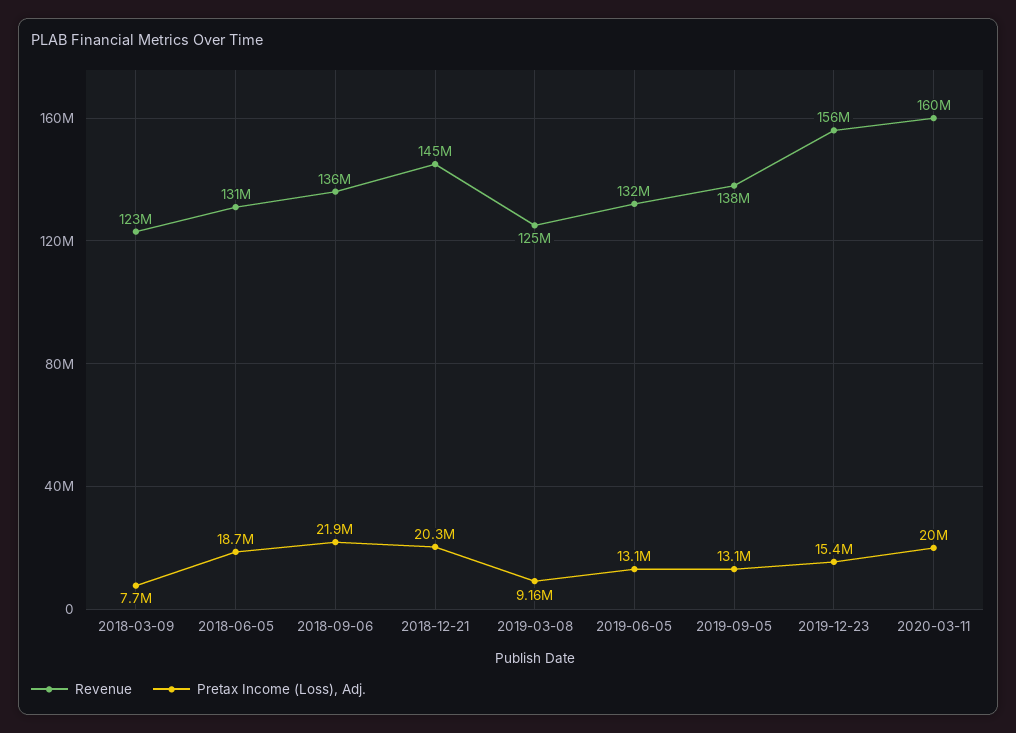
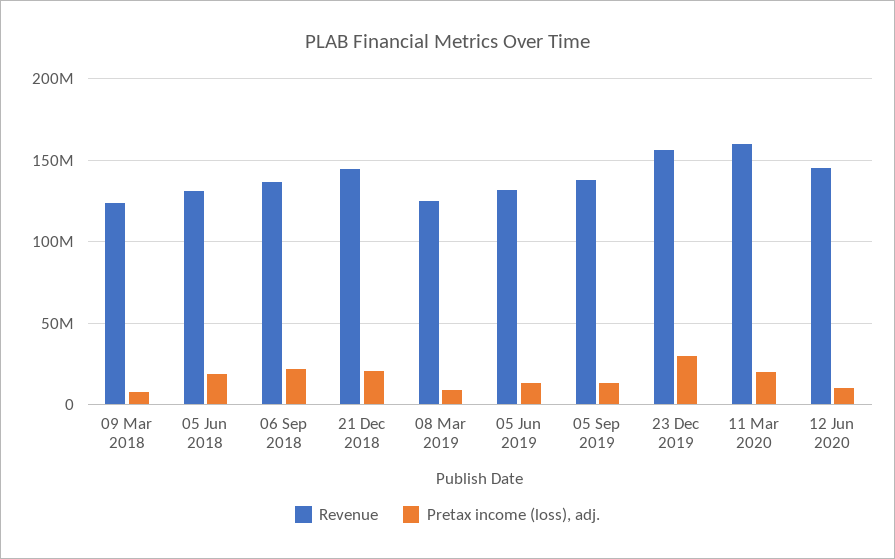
Pretax Income (Loss), Adj., 2019-12-23: 15400000 -> 30000000
Revenue, 12 Jun 2020: none -> 145000000
Pretax Income (Loss), Adj., 12 Jun 2020: none -> 10000000

